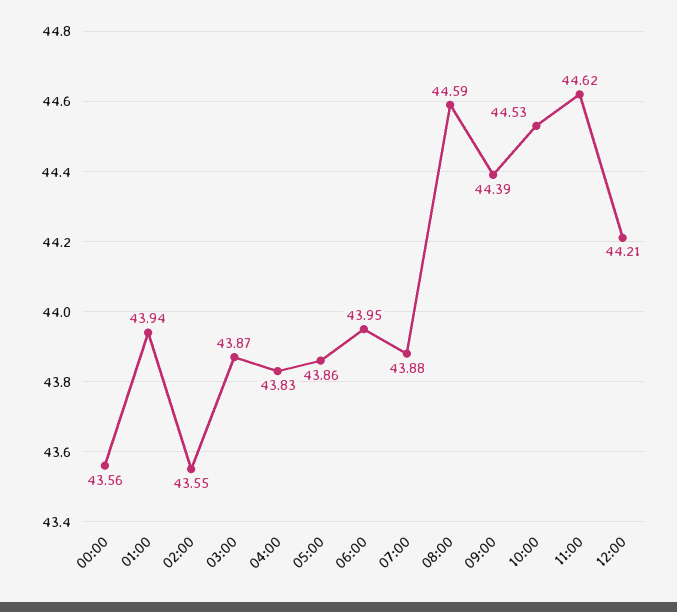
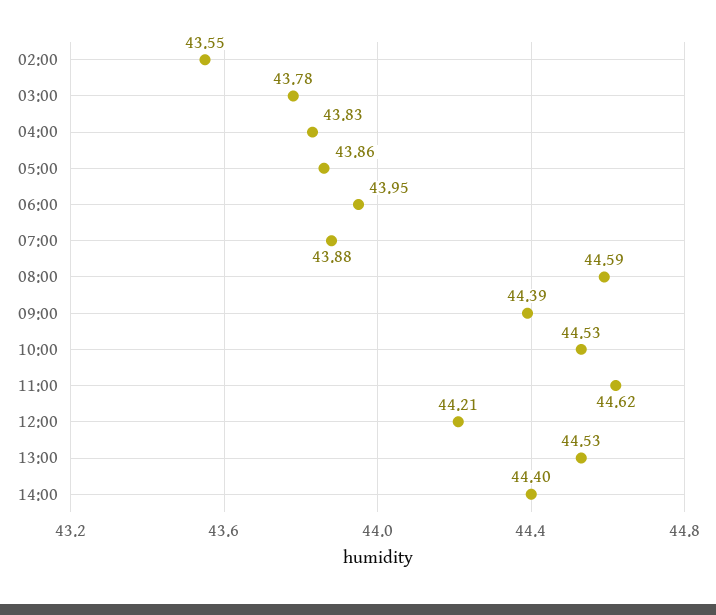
00:00: 43.56 -> none
01:00: 43.94 -> none
03:00: 43.87 -> 43.78
13:00: none -> 44.53
14:00: none -> 44.4

